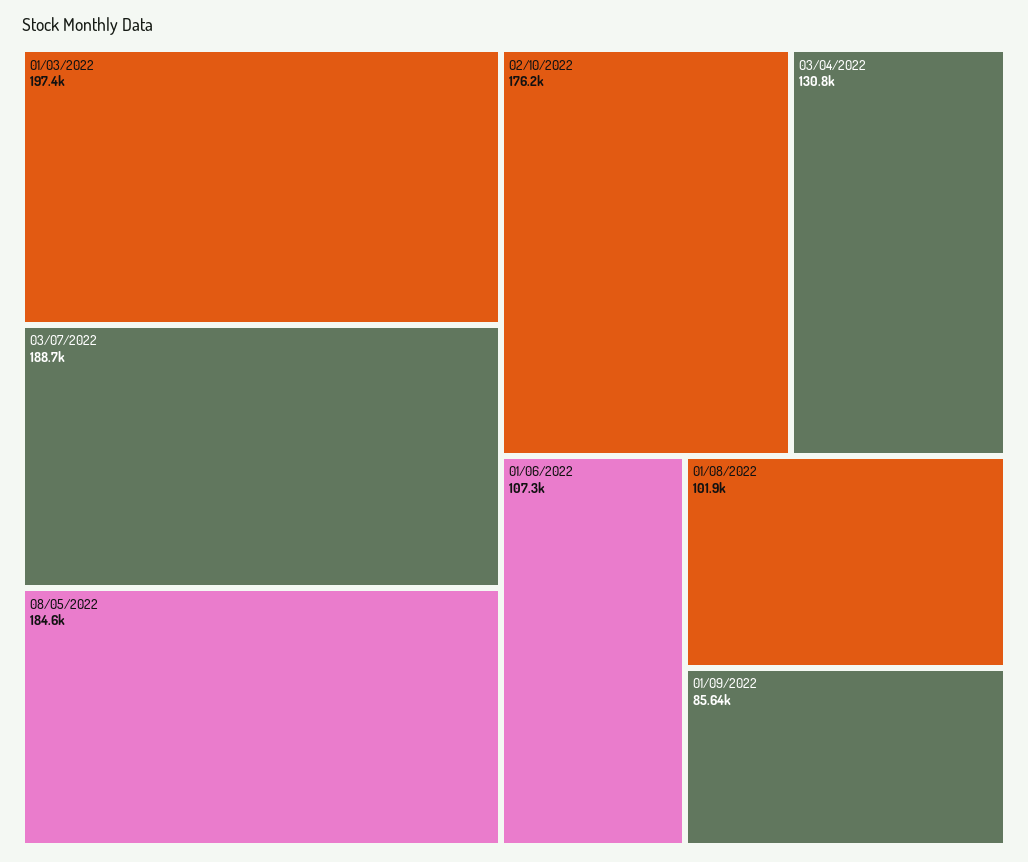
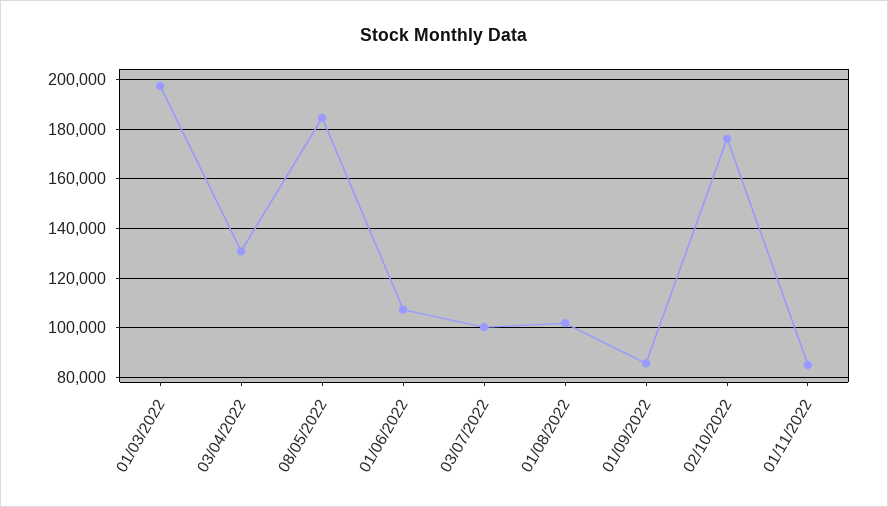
03/07/2022: 188700 -> 100000
01/11/2022: none -> 85000

